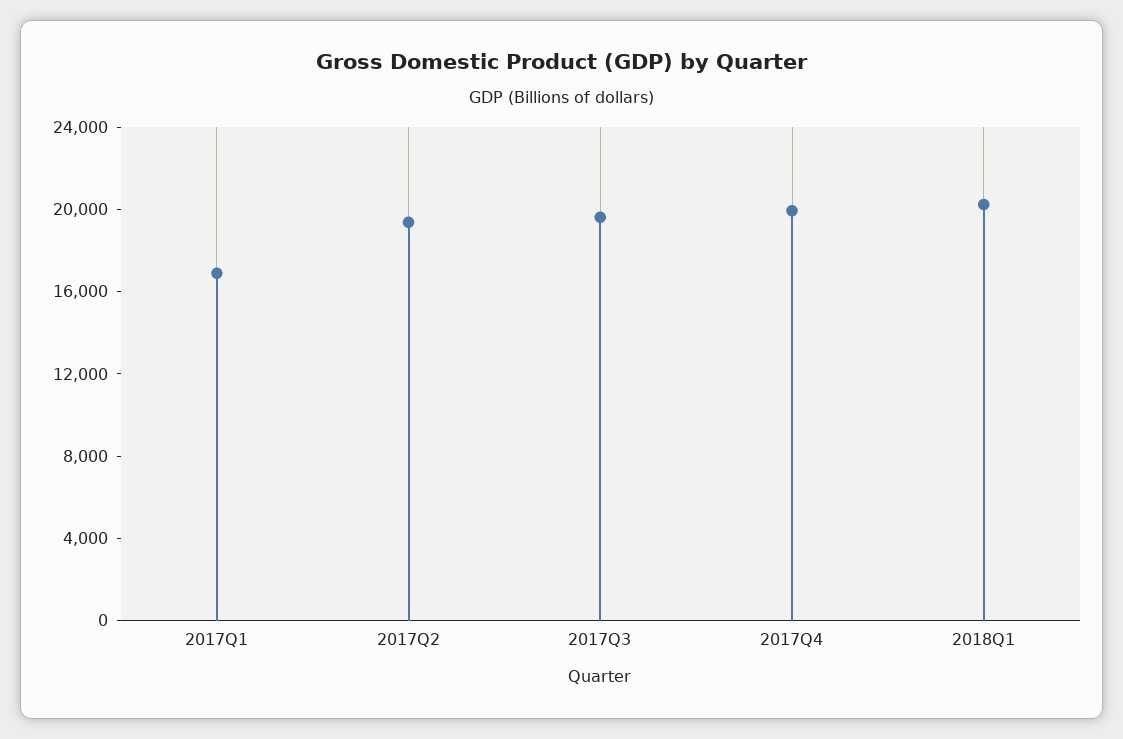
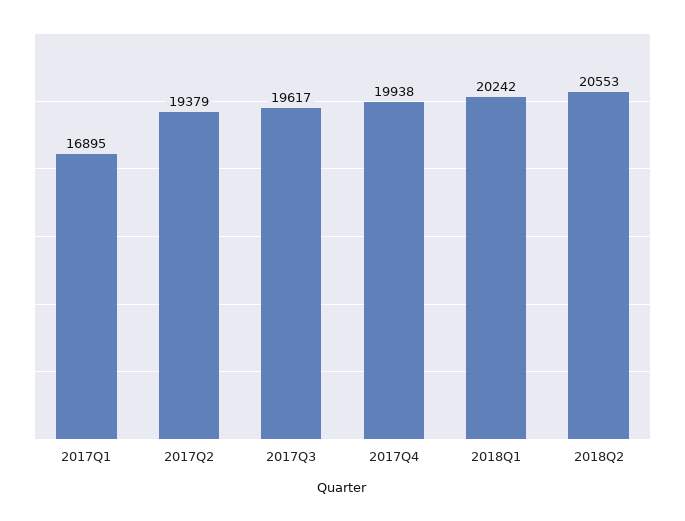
2018Q2: none -> 20553

